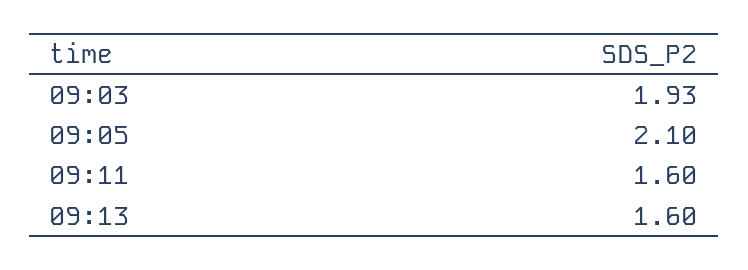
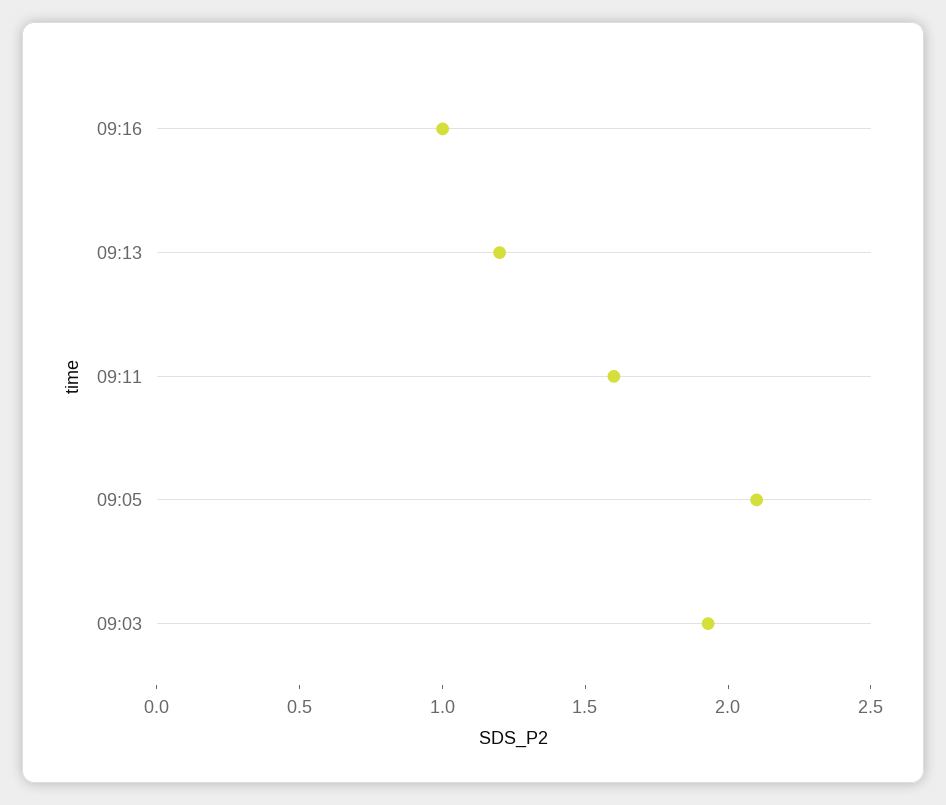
09:13: 1.6 -> 1.2
09:16: none -> 1

